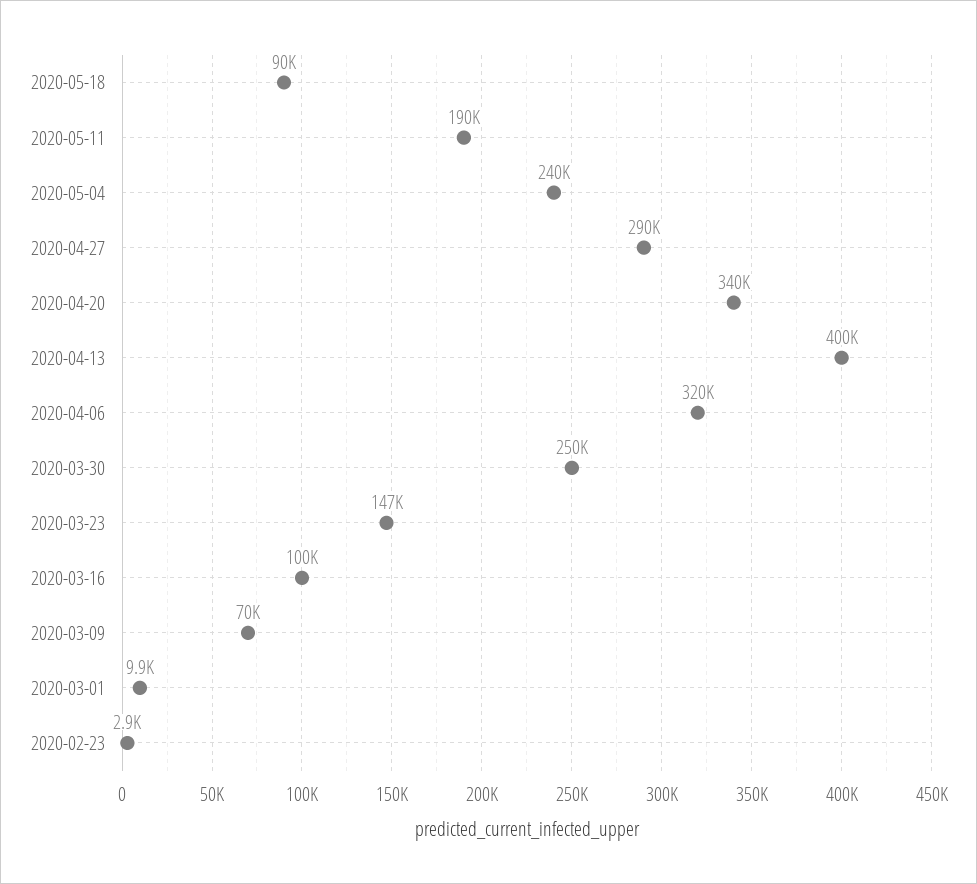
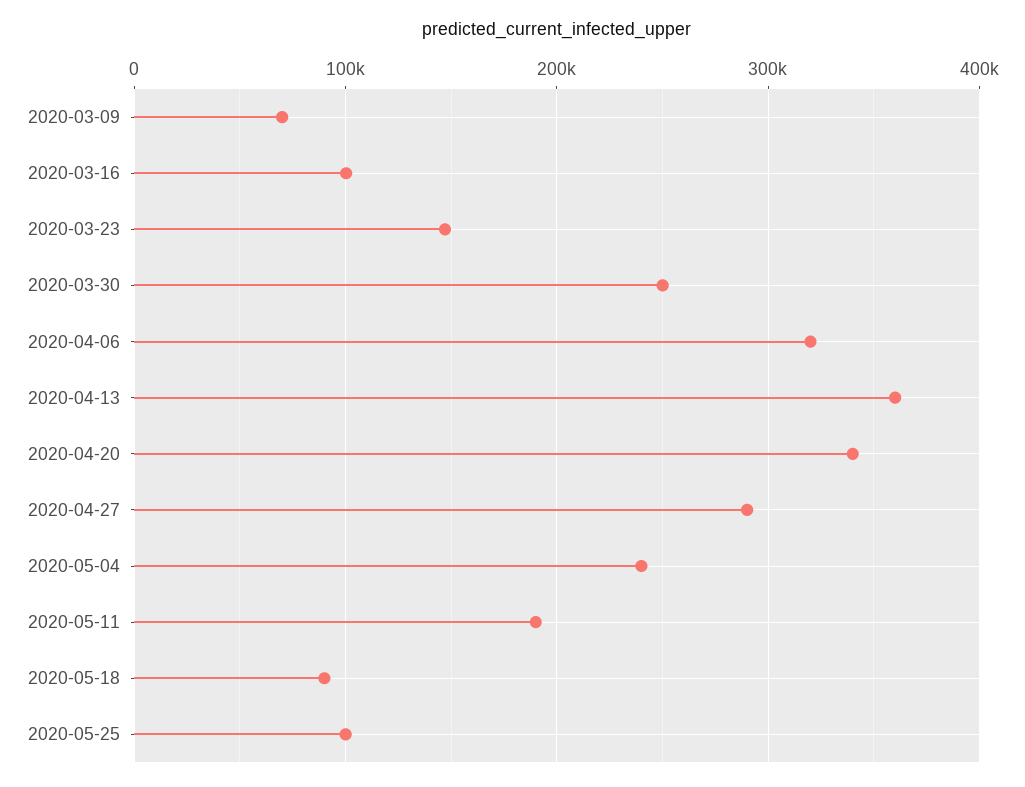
2020-04-13: 400000 -> 360000
2020-03-01: 9900 -> none
2020-02-23: 2900 -> none
2020-05-25: none -> 100000

